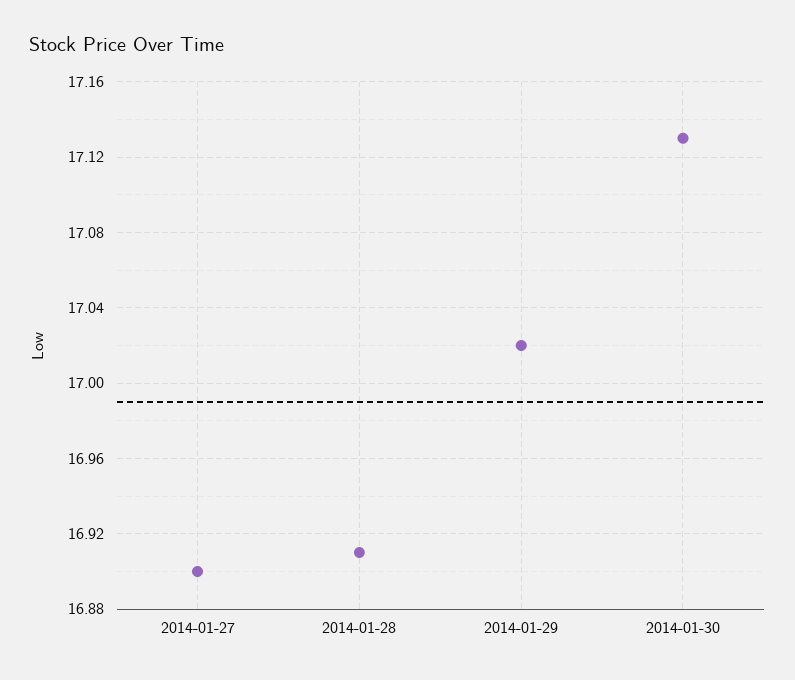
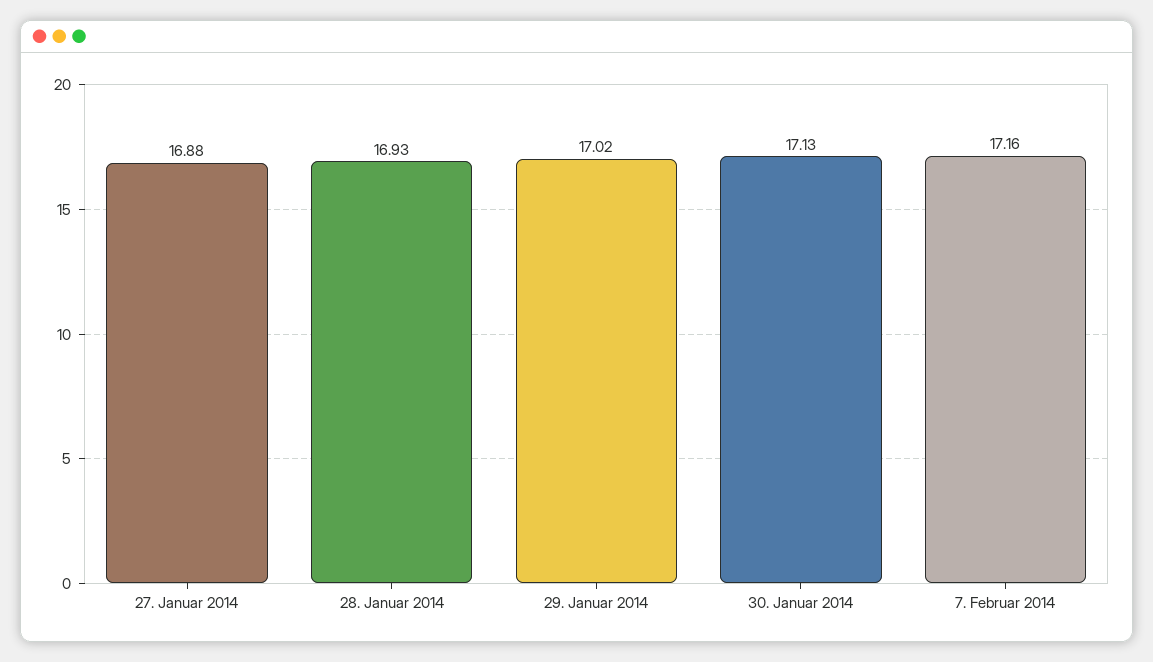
2014-01-27: 16.9 -> 16.88
2014-01-28: 16.91 -> 16.93
7. Februar 2014: none -> 17.16

